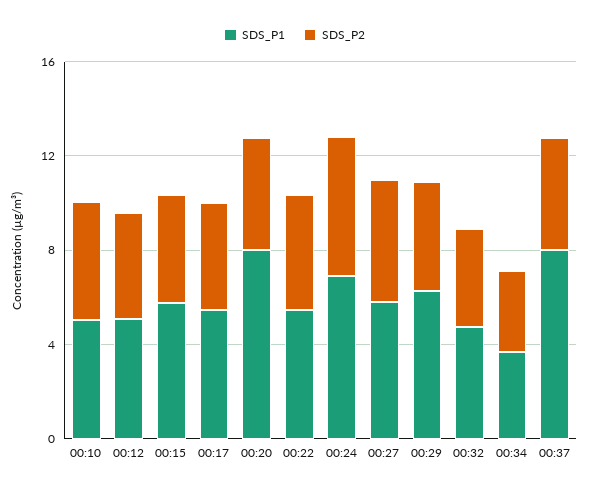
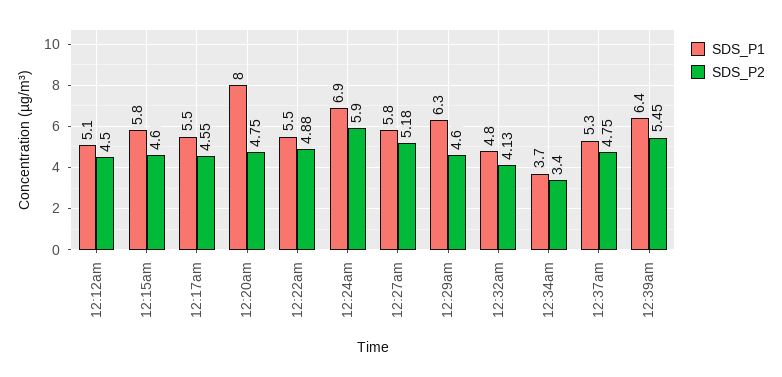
SDS_P1, 00:10: 5 -> none
SDS_P2, 00:10: 5 -> none
SDS_P1, 00:37: 8 -> 5.3
SDS_P1, 12:39am: none -> 6.4
SDS_P2, 12:39am: none -> 5.45

